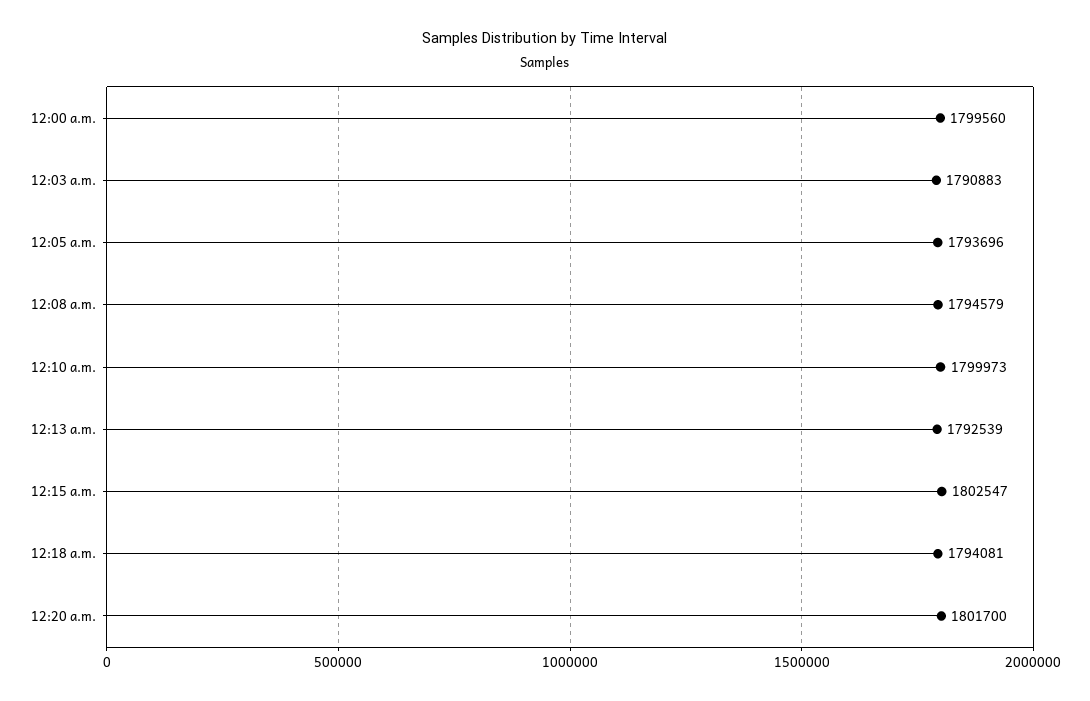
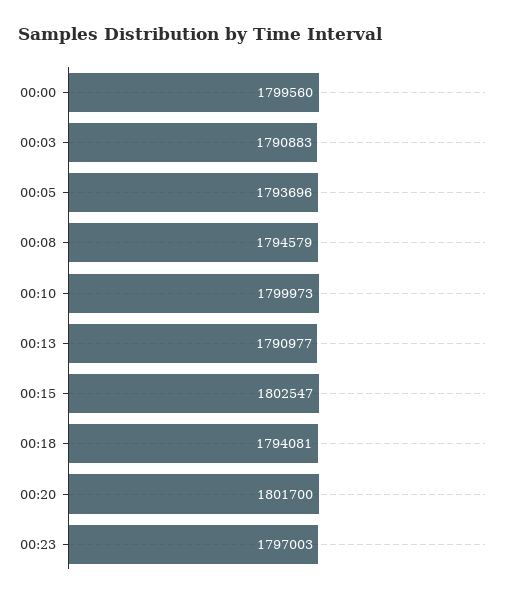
12:13 a.m.: 1792539 -> 1790977
00:23: none -> 1797003

